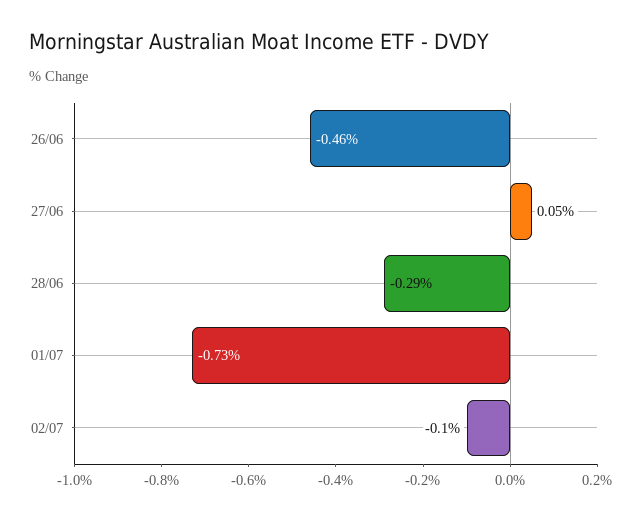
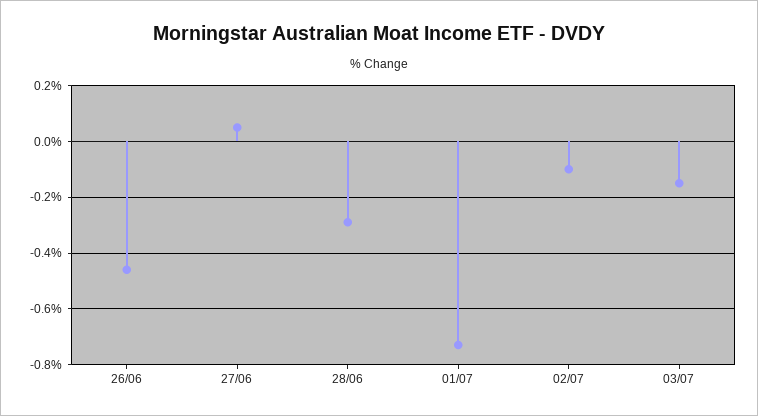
03/07: none -> -0.15

